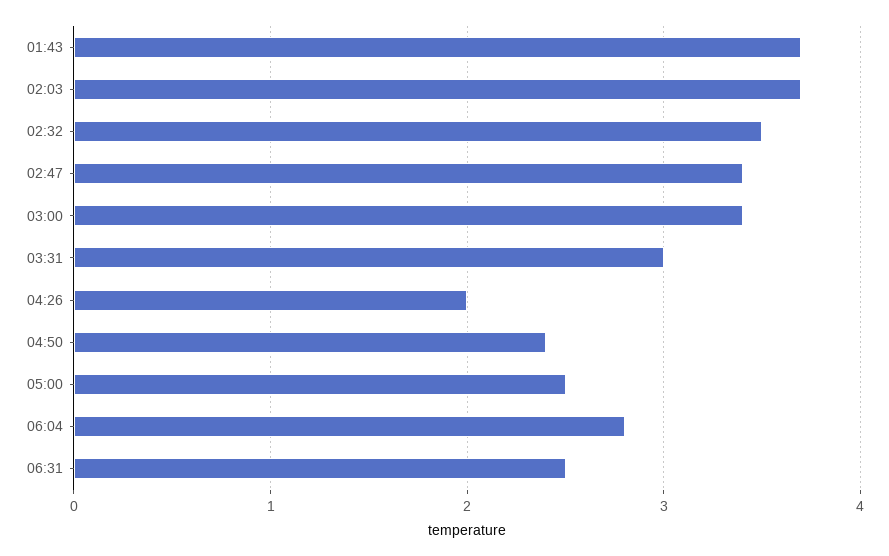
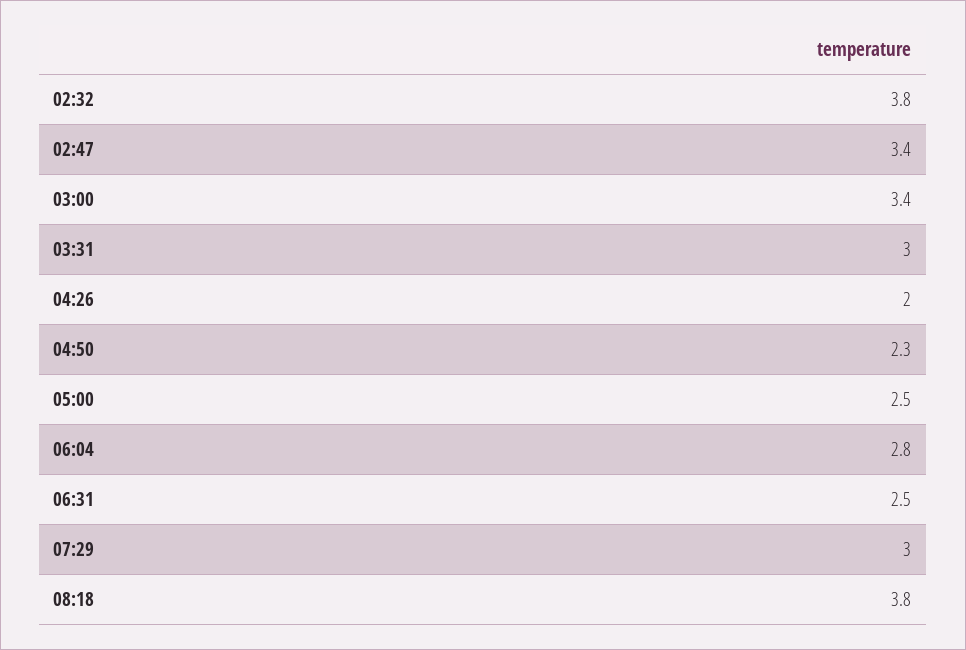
01:43: 3.7 -> none
02:03: 3.7 -> none
02:32: 3.5 -> 3.8
04:50: 2.4 -> 2.3
07:29: none -> 3
08:18: none -> 3.8

